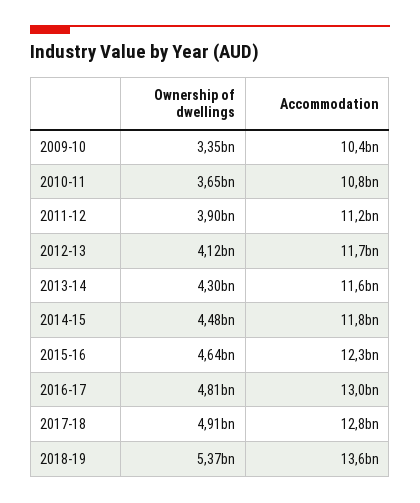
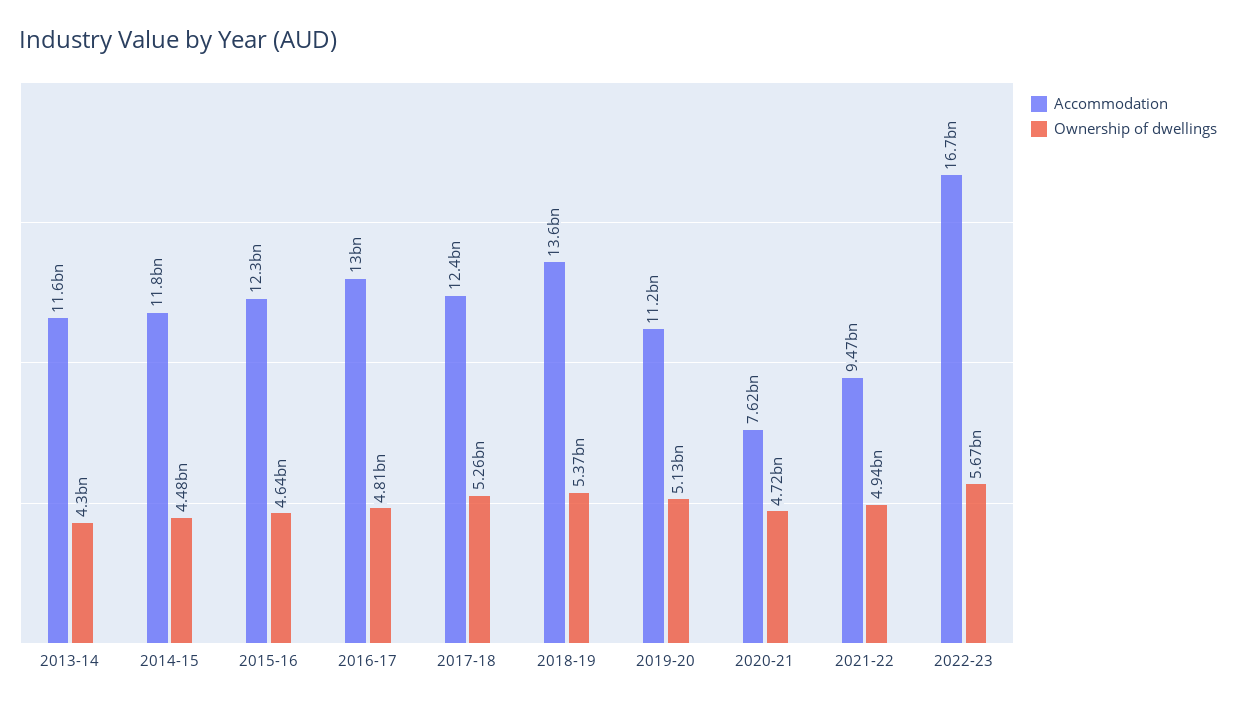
Ownership of dwellings, 2009-10: 3350000000 -> none
Accommodation, 2009-10: 10400000000 -> none
Ownership of dwellings, 2010-11: 3650000000 -> none
Accommodation, 2010-11: 10800000000 -> none
Ownership of dwellings, 2011-12: 3900000000 -> none
Accommodation, 2011-12: 11200000000 -> none
Ownership of dwellings, 2012-13: 4120000000 -> none
Accommodation, 2012-13: 11700000000 -> none
Ownership of dwellings, 2017-18: 4910000000 -> 5260000000
Accommodation, 2017-18: 12800000000 -> 12400000000
Accommodation, 2019-20: none -> 11200000000
Ownership of dwellings, 2019-20: none -> 5130000000
Accommodation, 2020-21: none -> 7620000000
Ownership of dwellings, 2020-21: none -> 4720000000
Accommodation, 2021-22: none -> 9470000000
Ownership of dwellings, 2021-22: none -> 4940000000
Accommodation, 2022-23: none -> 16700000000
Ownership of dwellings, 2022-23: none -> 5670000000

